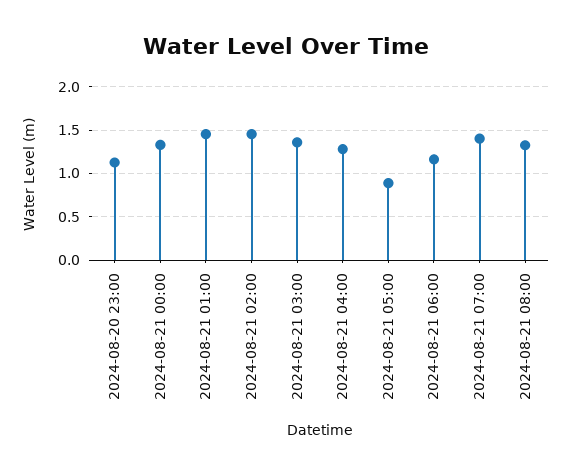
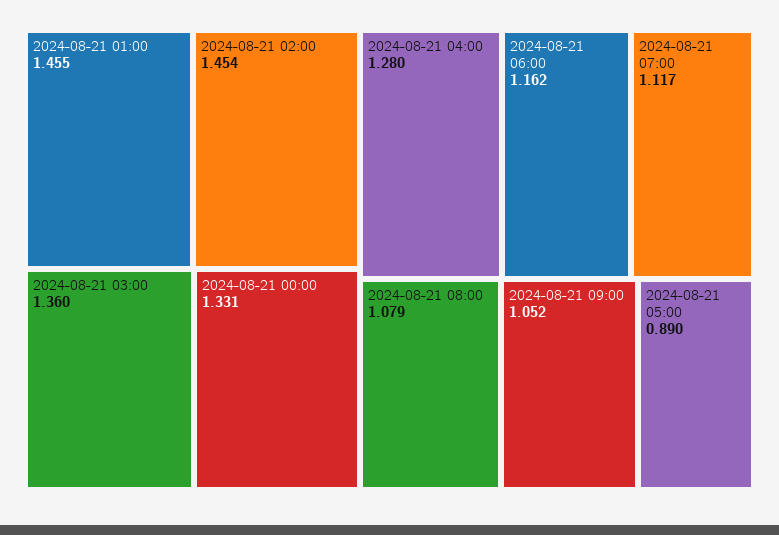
2024-08-20 23:00: 1.1 -> none
2024-08-21 07:00: 1.4 -> 1.117
2024-08-21 08:00: 1.3 -> 1.079
2024-08-21 09:00: none -> 1.052

